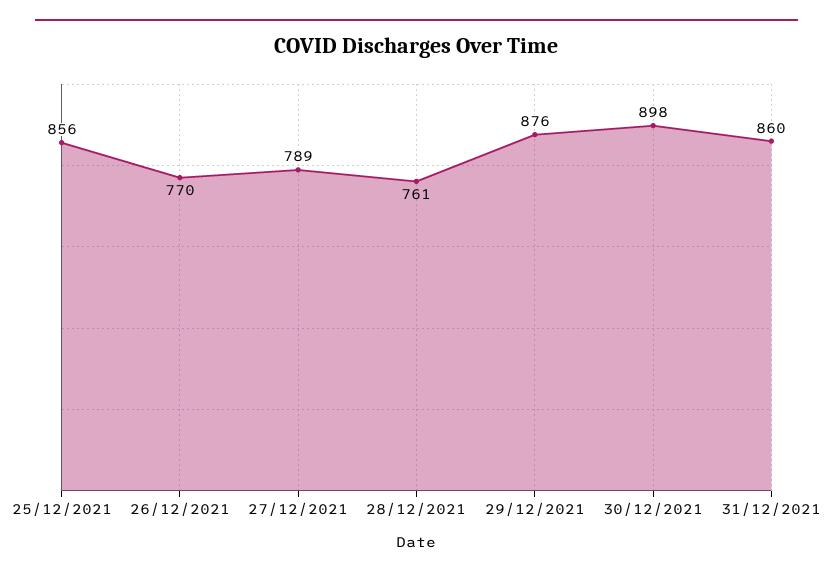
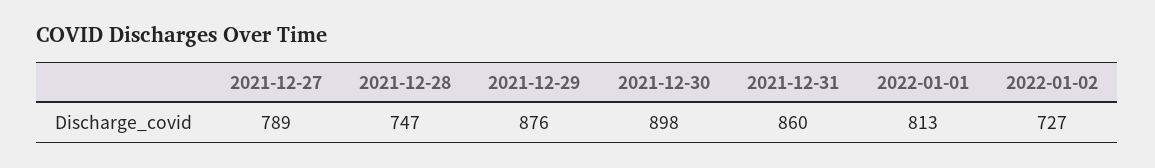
25/12/2021: 856 -> none
26/12/2021: 770 -> none
28/12/2021: 761 -> 747
2022-01-01: none -> 813
2022-01-02: none -> 727

